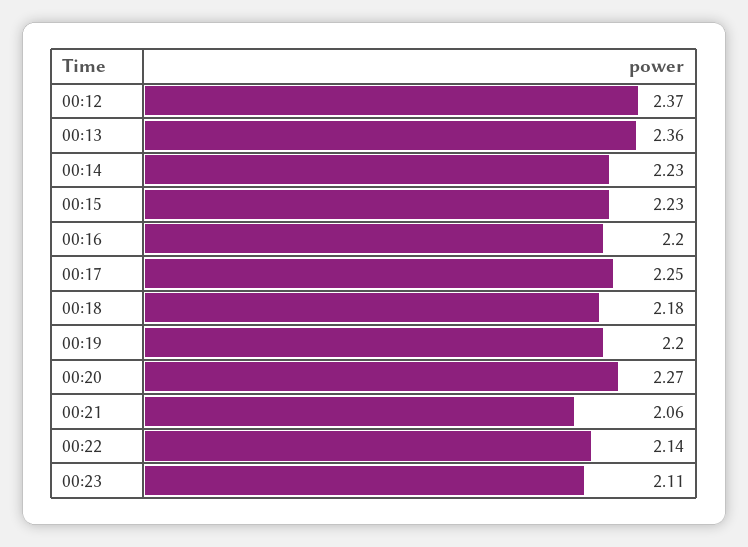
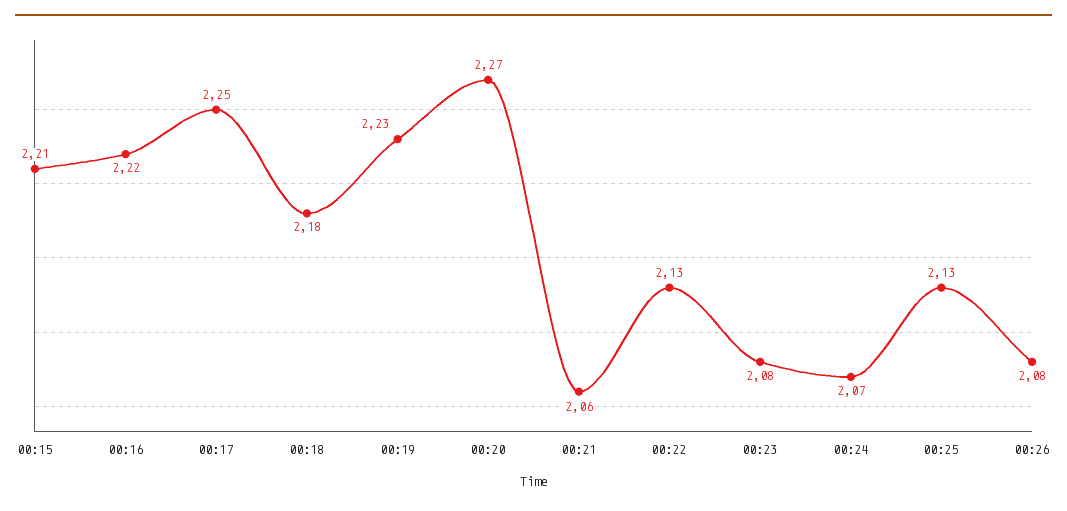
00:12: 2.37 -> none
00:13: 2.36 -> none
00:14: 2.23 -> none
00:15: 2.23 -> 2.21
00:16: 2.2 -> 2.22
00:19: 2.2 -> 2.23
00:22: 2.14 -> 2.13
00:23: 2.11 -> 2.08
00:24: none -> 2.07
00:25: none -> 2.13
00:26: none -> 2.08

